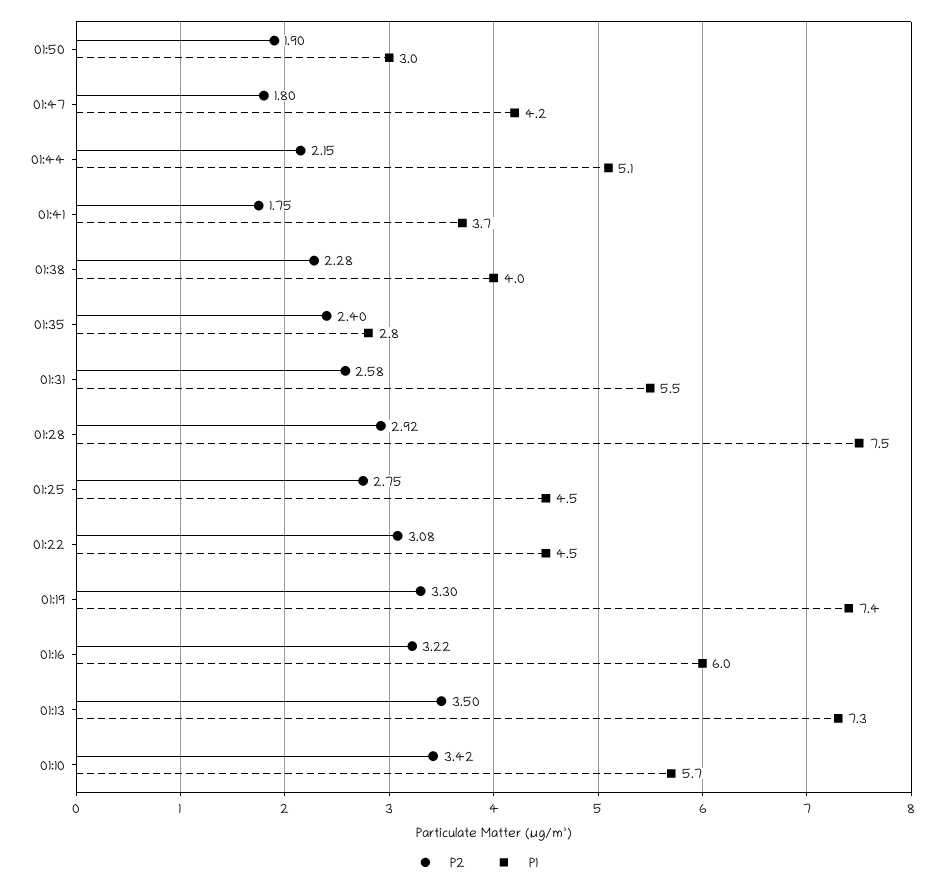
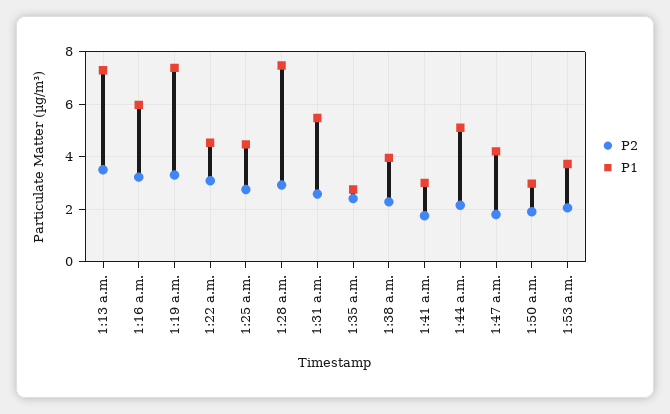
P1, 01:41: 3.7 -> 3
P2, 01:10: 3.42 -> none
P1, 01:10: 5.7 -> none
P2, 1:53 a.m.: none -> 2
P1, 1:53 a.m.: none -> 3.75

